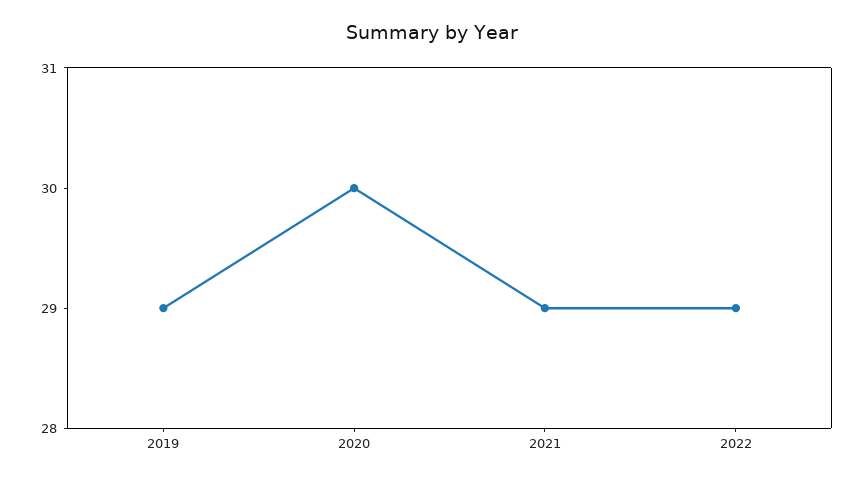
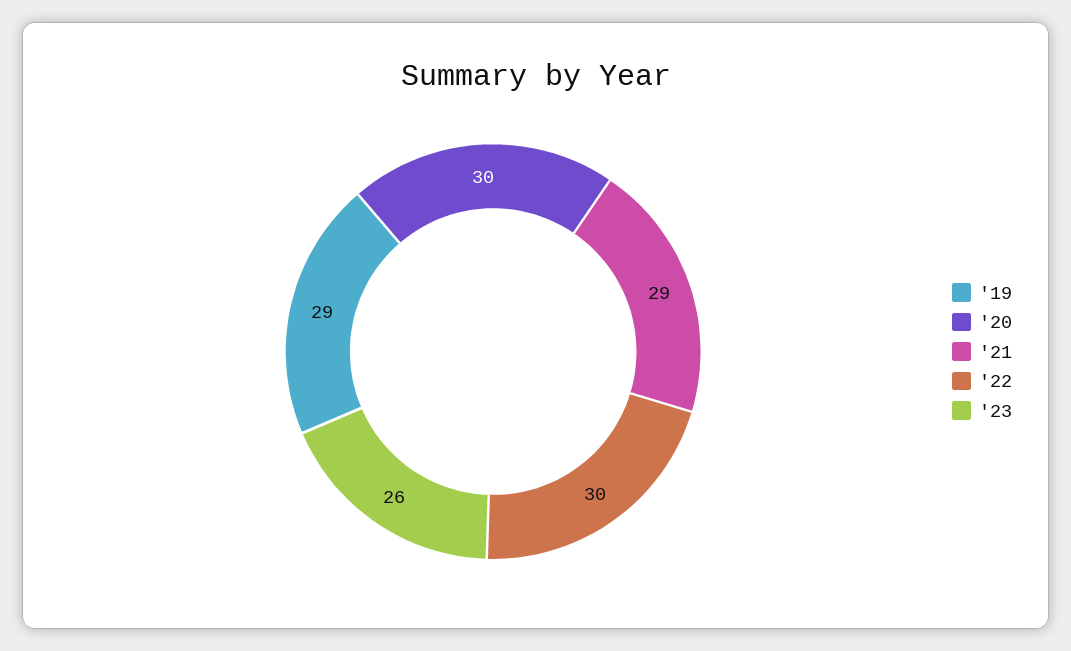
2022: 29 -> 30
'23: none -> 26

